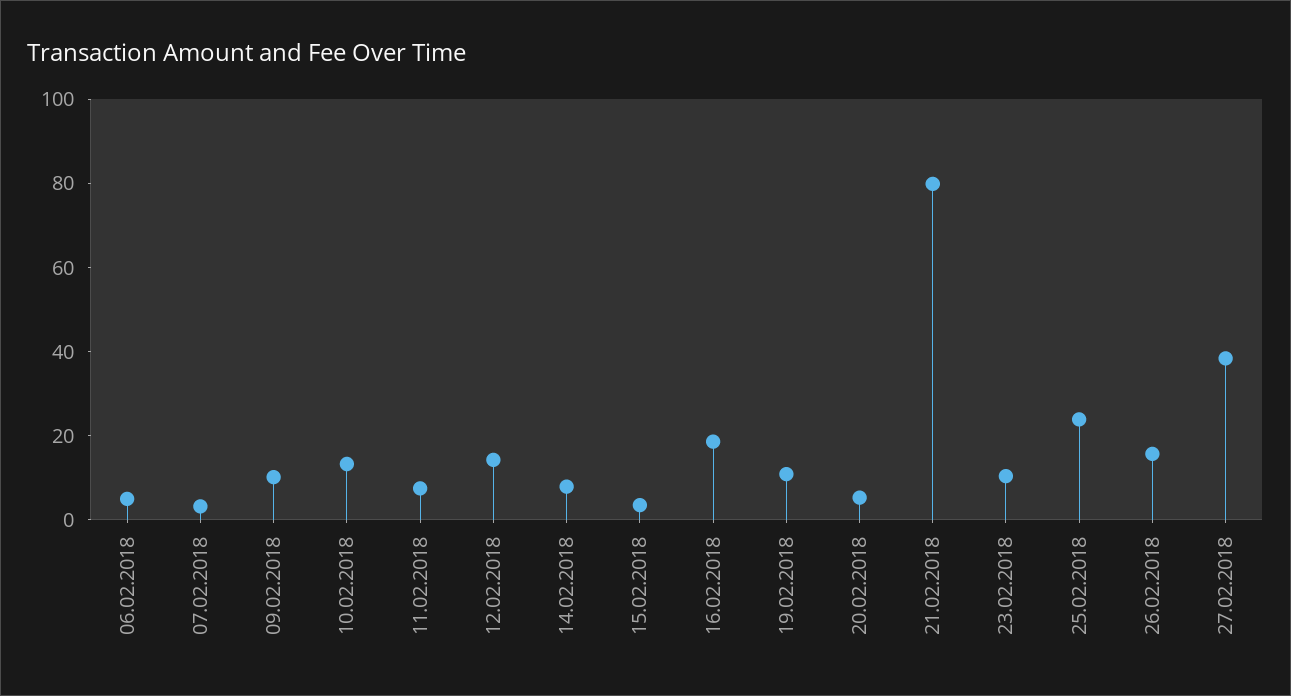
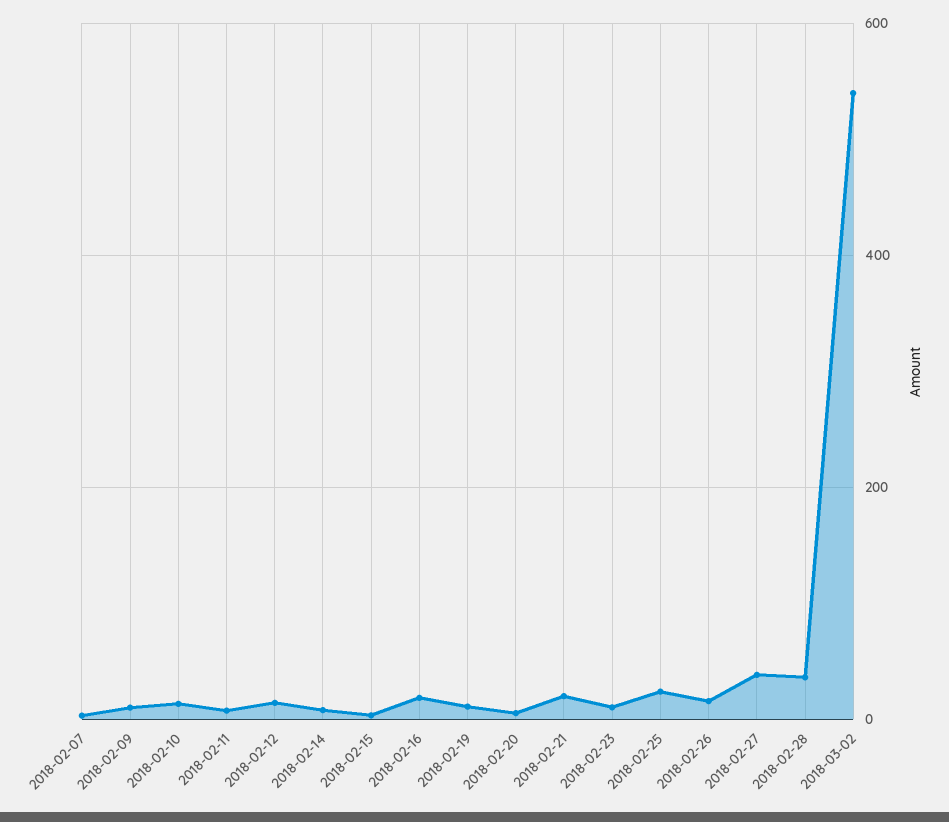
06.02.2018: 5 -> none
21.02.2018: 80 -> 20
2018-02-28: none -> 40
2018-03-02: none -> 540

